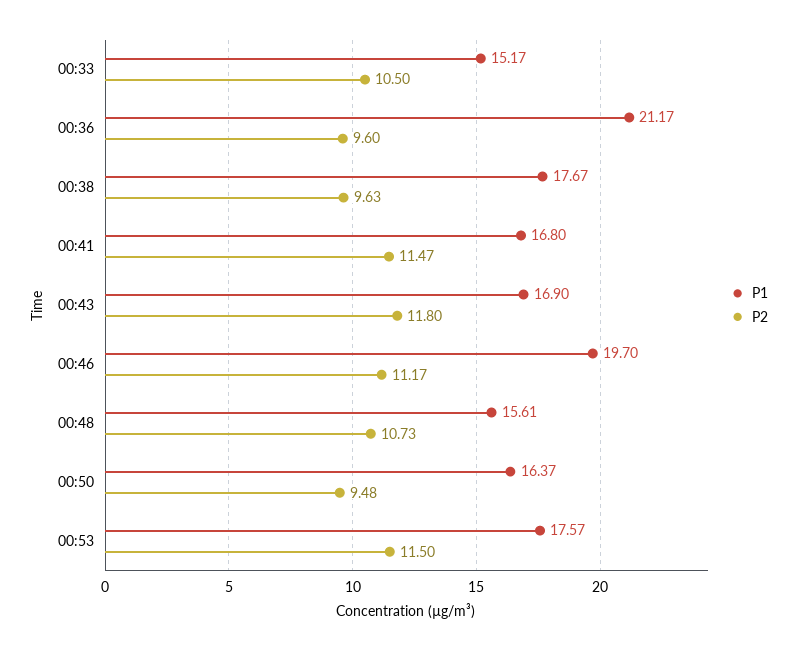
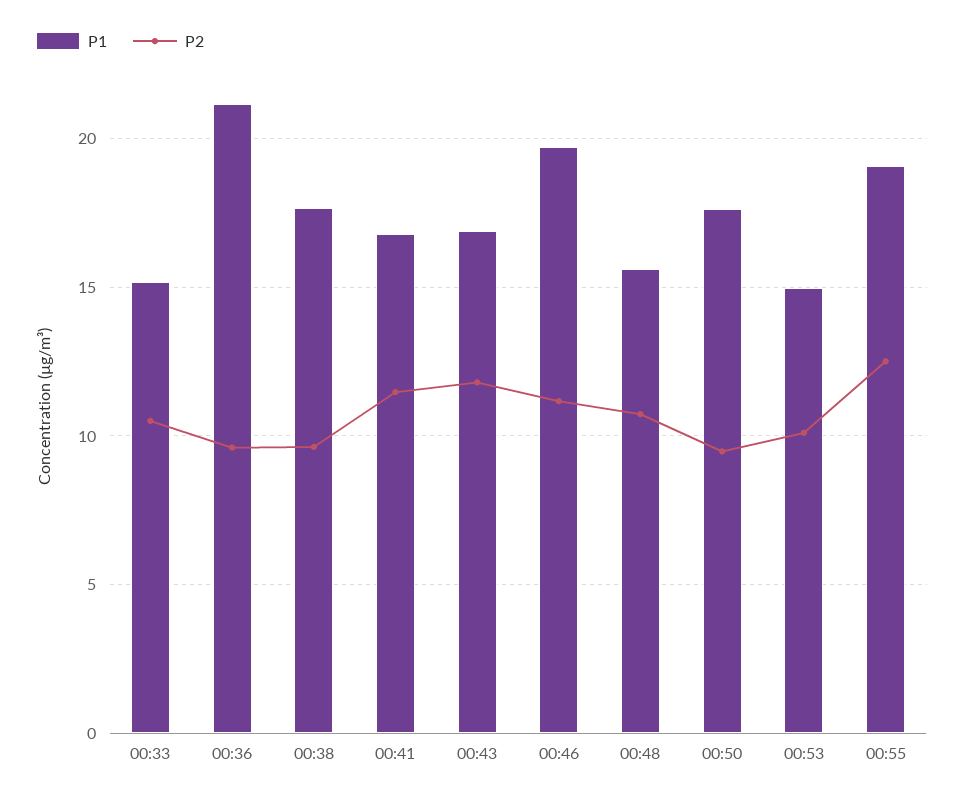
P1, 00:50: 16.37 -> 17.5
P1, 00:53: 17.57 -> 15
P2, 00:53: 11.5 -> 10
P1, 00:55: none -> 19
P2, 00:55: none -> 12.5

